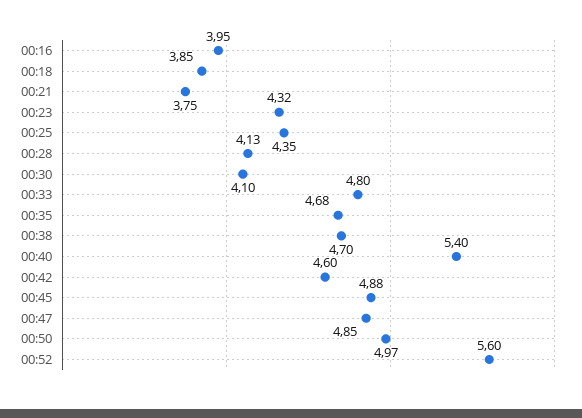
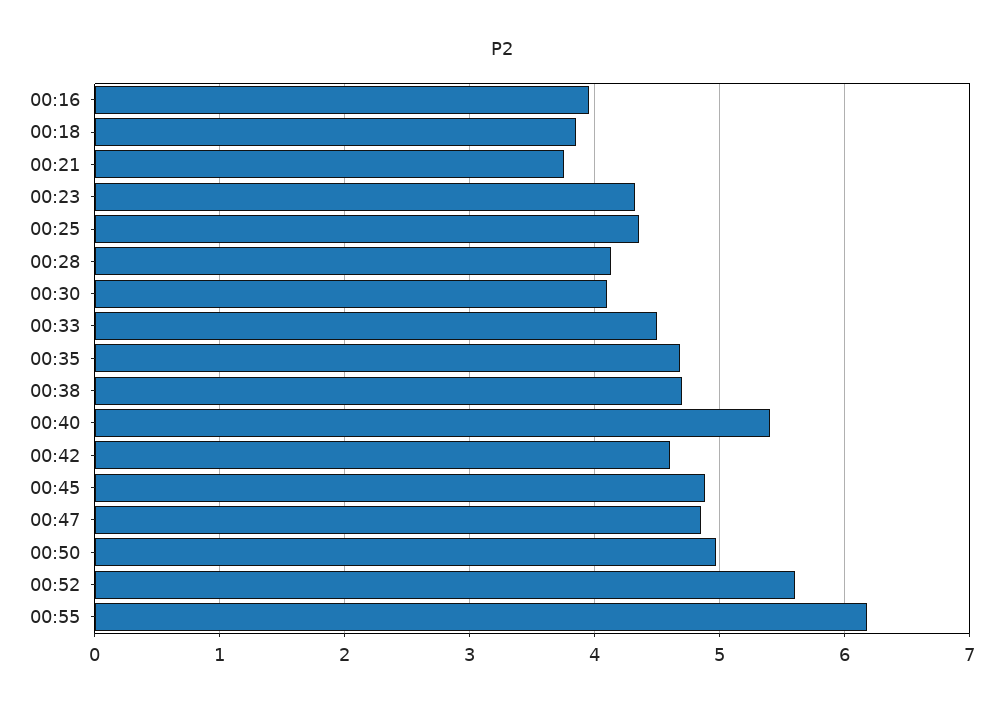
00:33: 4.8 -> 4.5
00:55: none -> 6.2

